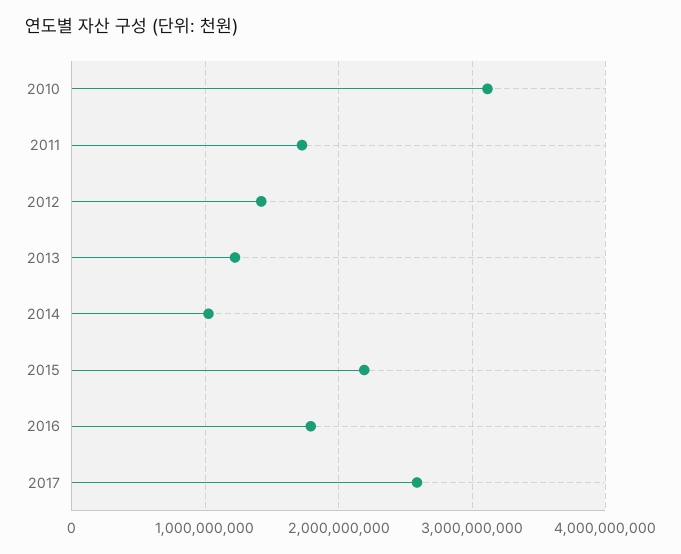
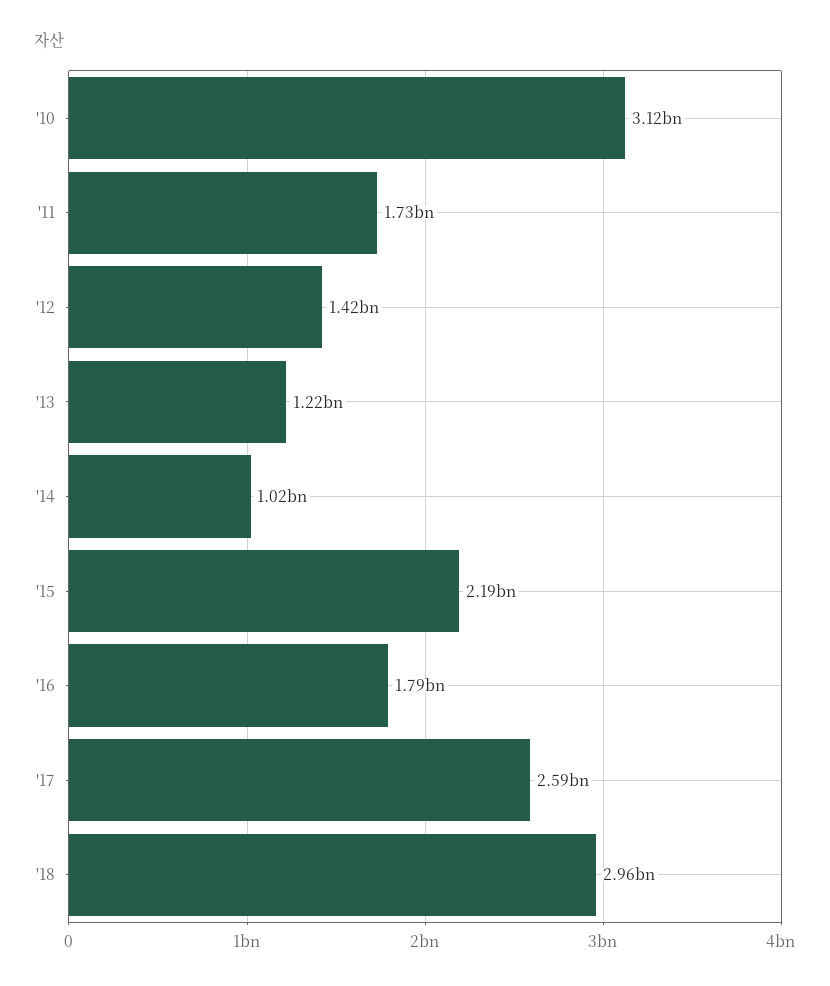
'18: none -> 2960000000

